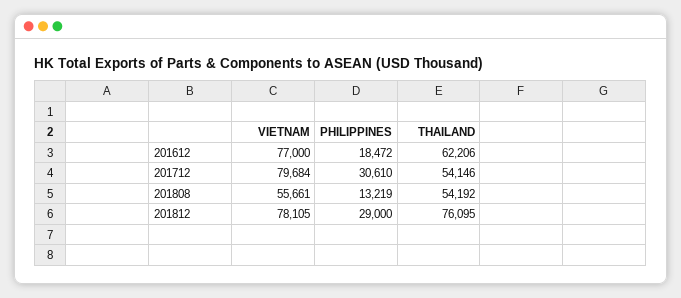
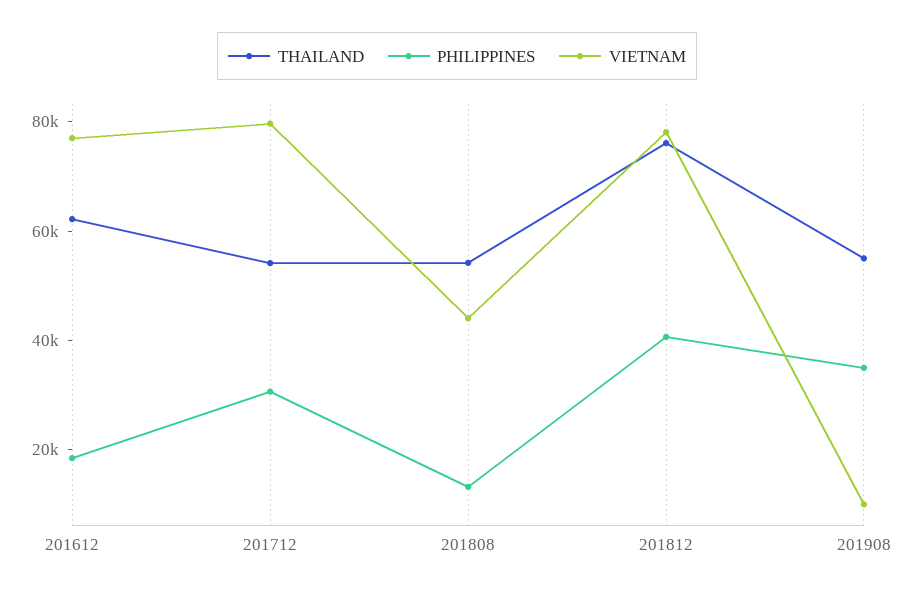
VIETNAM, 201808: 55661 -> 45000
PHILIPPINES, 201812: 29000 -> 40000
THAILAND, 201908: none -> 55000
PHILIPPINES, 201908: none -> 35000
VIETNAM, 201908: none -> 10000

